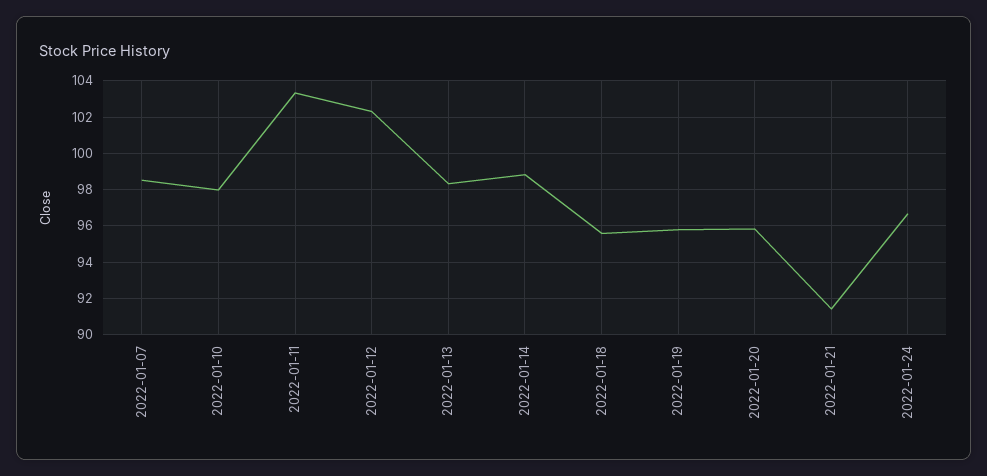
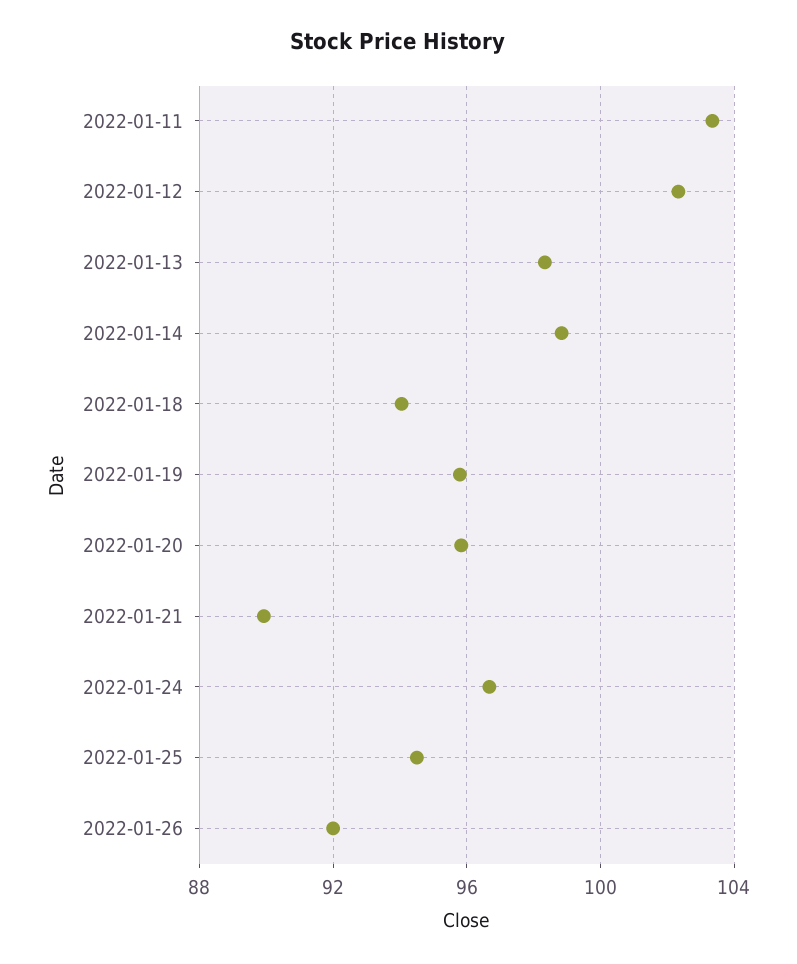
2022-01-07: 98.5 -> none
2022-01-10: 98 -> none
2022-01-18: 95.5 -> 94
2022-01-21: 91.5 -> 90
2022-01-25: none -> 94.5
2022-01-26: none -> 92

